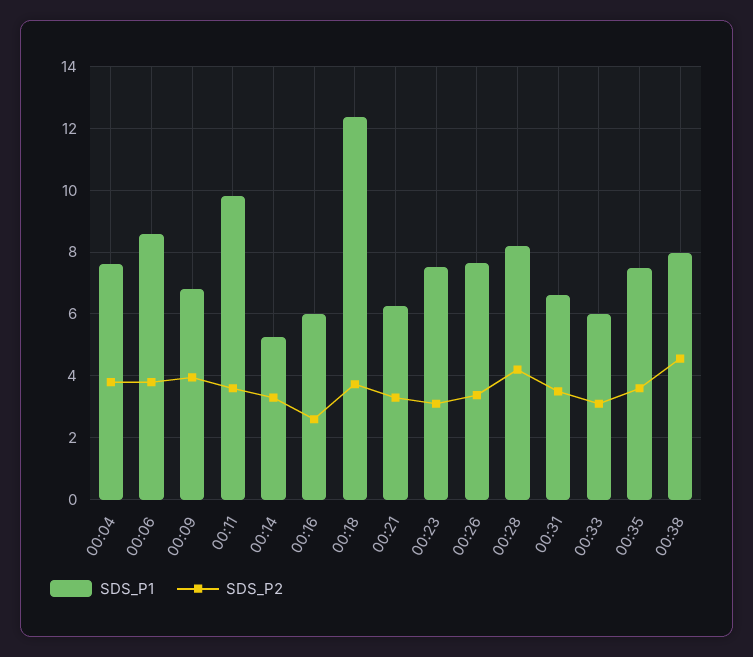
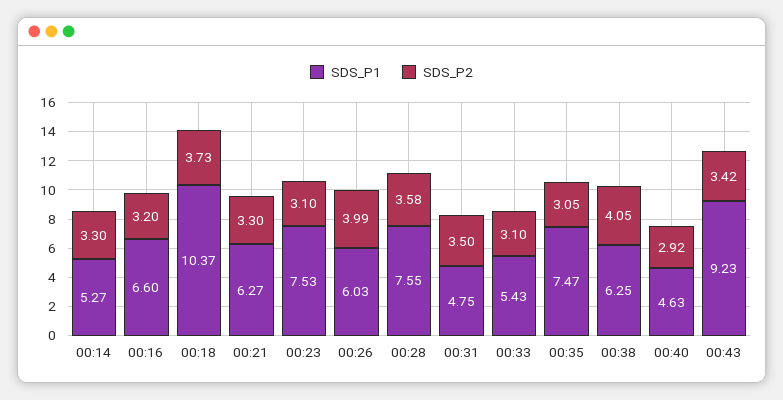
SDS_P1, 00:04: 7.6 -> none
SDS_P2, 00:04: 3.8 -> none
SDS_P1, 00:06: 8.6 -> none
SDS_P2, 00:06: 3.8 -> none
SDS_P1, 00:09: 6.8 -> none
SDS_P2, 00:09: 4 -> none
SDS_P1, 00:11: 9.8 -> none
SDS_P2, 00:11: 3.6 -> none
SDS_P1, 00:16: 6 -> 6.6
SDS_P2, 00:16: 2.6 -> 3.2
SDS_P1, 00:18: 12.4 -> 10.37
SDS_P1, 00:26: 7.6 -> 6.03
SDS_P2, 00:26: 3.4 -> 3.99
SDS_P1, 00:28: 8.2 -> 7.55
SDS_P2, 00:28: 4.2 -> 3.58
SDS_P1, 00:31: 6.6 -> 4.75
SDS_P1, 00:33: 6 -> 5.43
SDS_P2, 00:35: 3.6 -> 3.05
SDS_P1, 00:38: 8 -> 6.25
SDS_P2, 00:38: 4.6 -> 4.05
SDS_P1, 00:40: none -> 4.63
SDS_P2, 00:40: none -> 2.92
SDS_P1, 00:43: none -> 9.23
SDS_P2, 00:43: none -> 3.42

